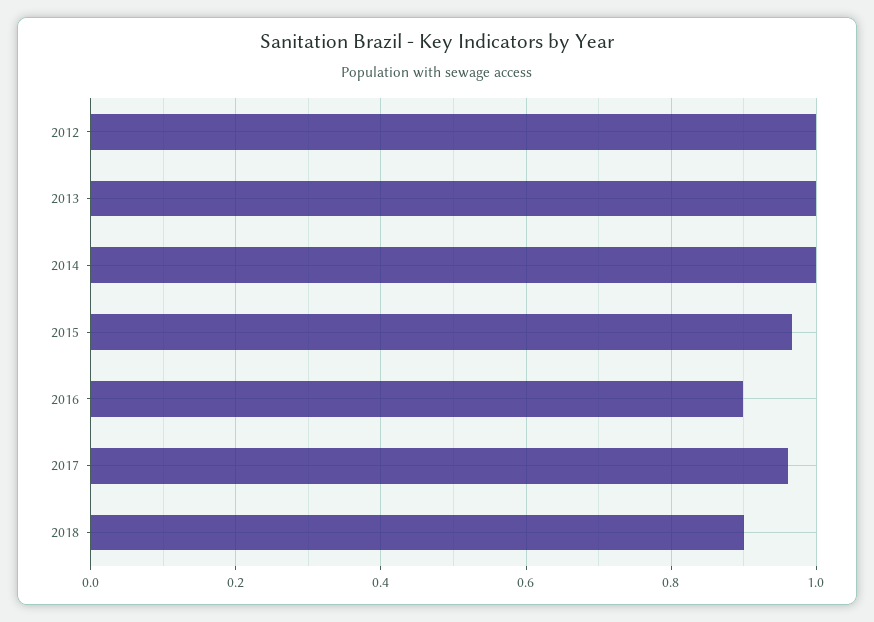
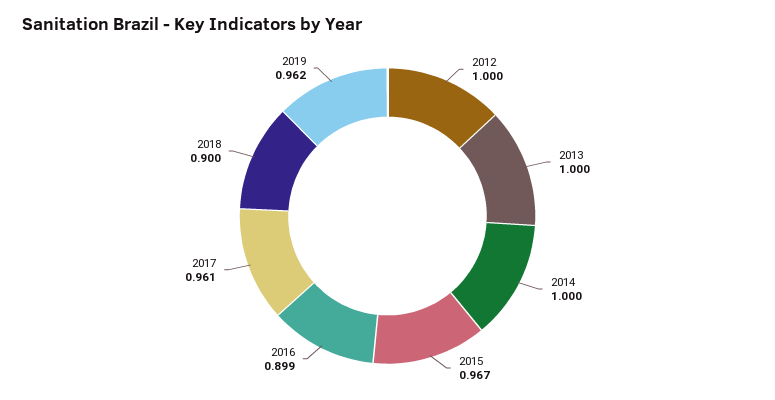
2019: none -> 0.962

